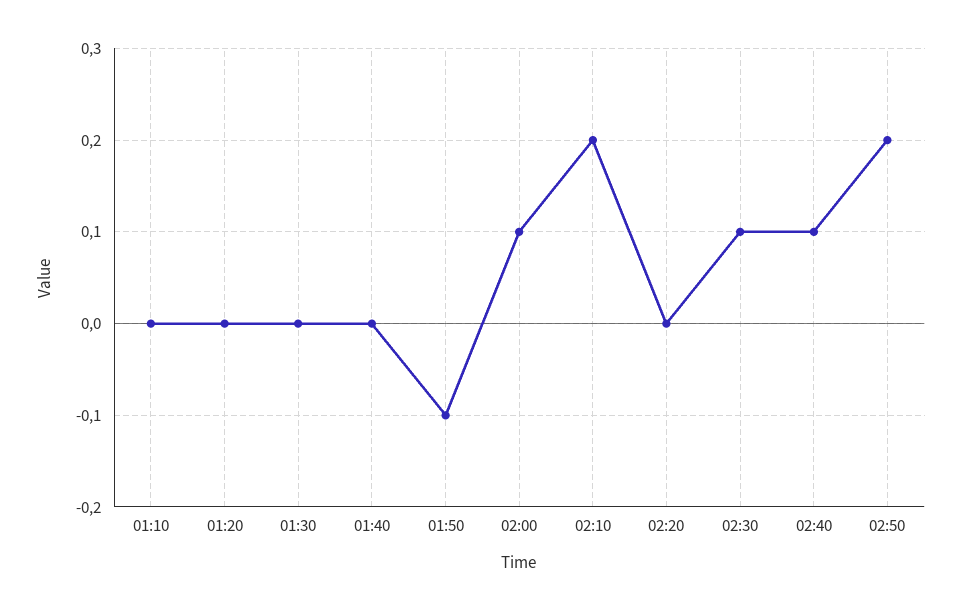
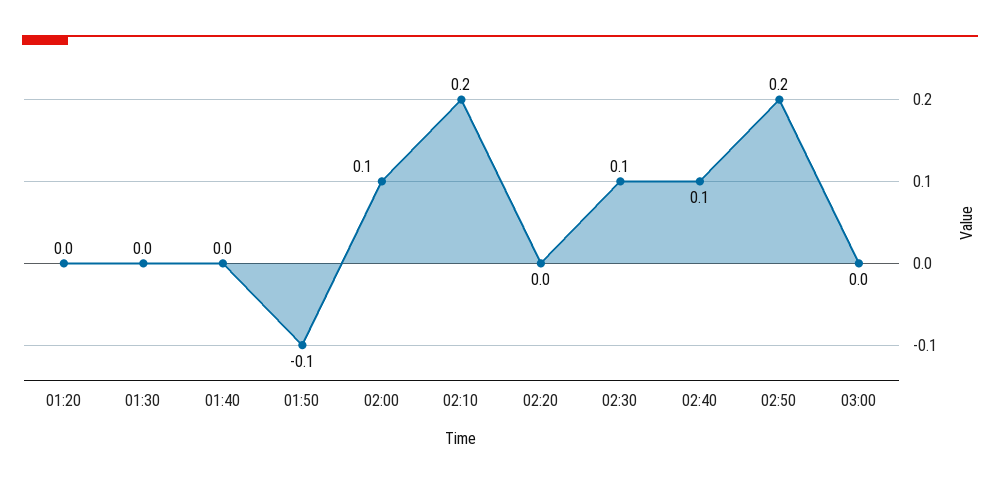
01:10: 0 -> none
03:00: none -> 0

